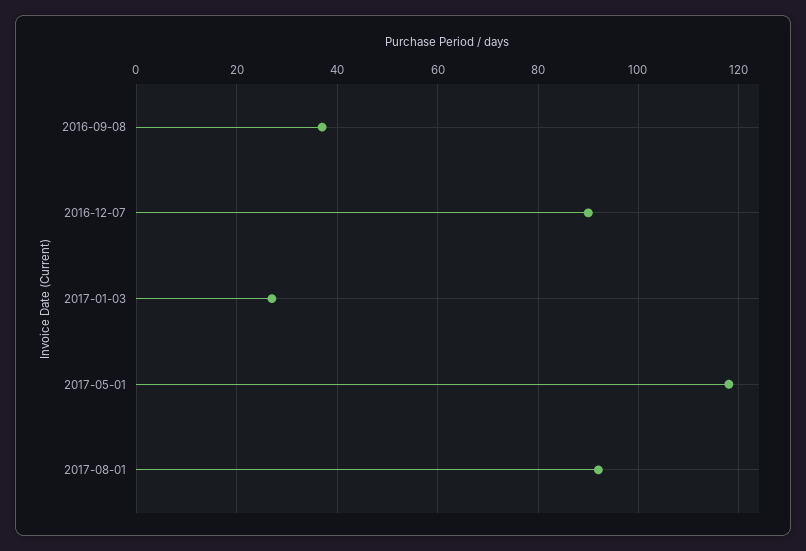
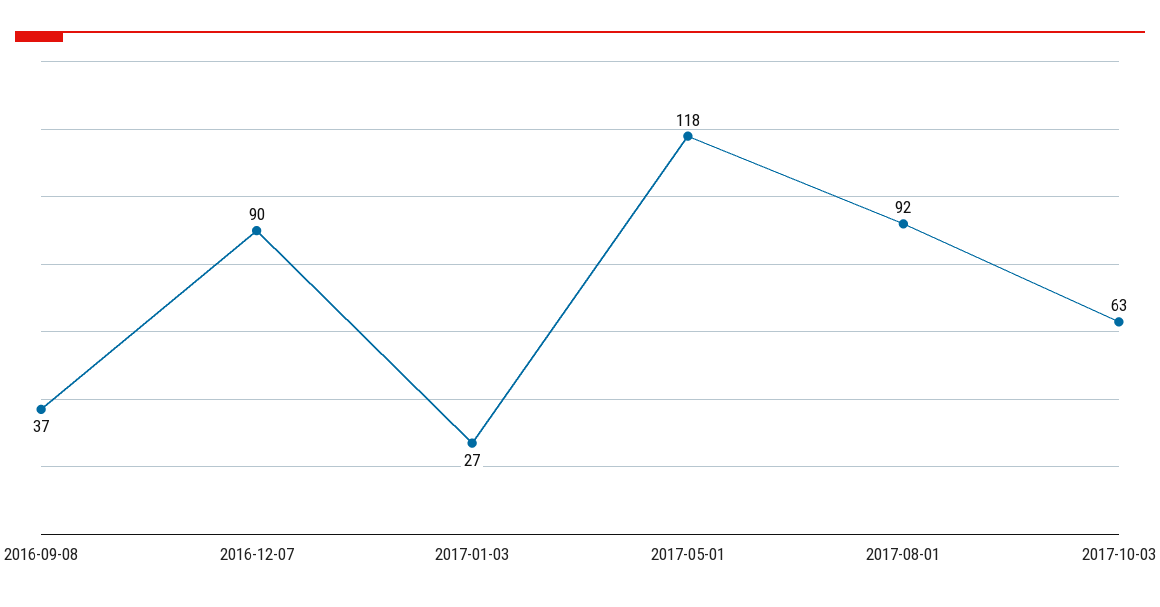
2017-10-03: none -> 63

